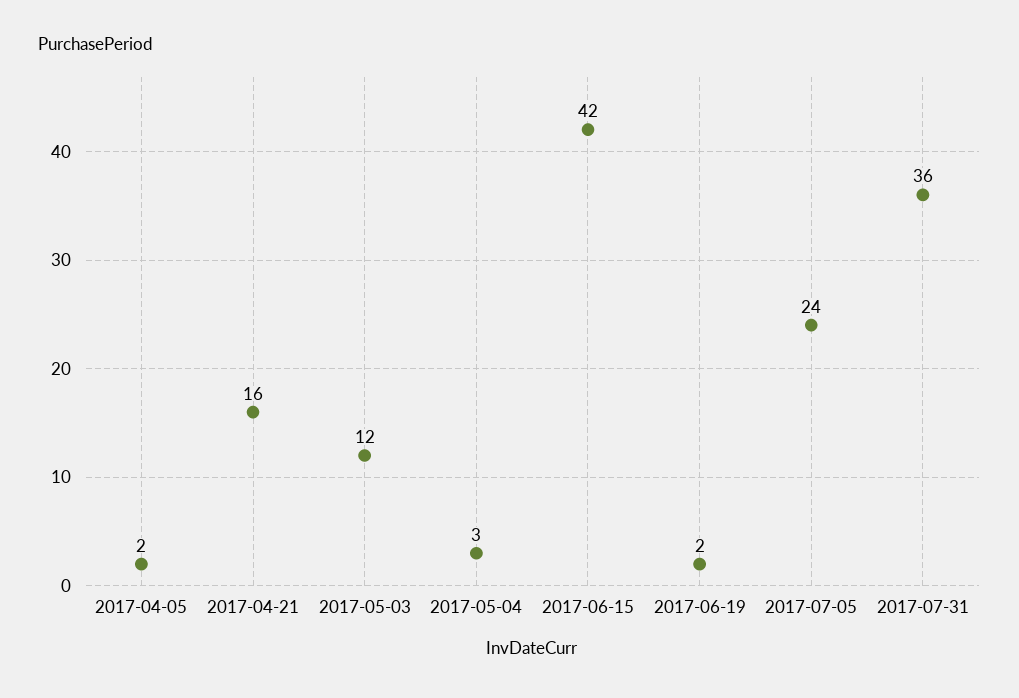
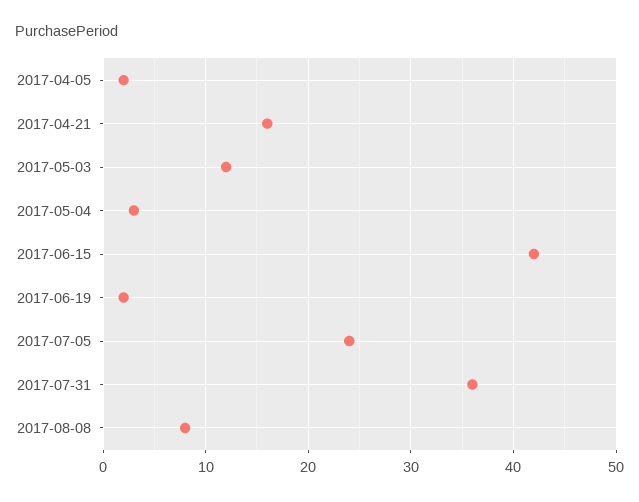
2017-08-08: none -> 8

